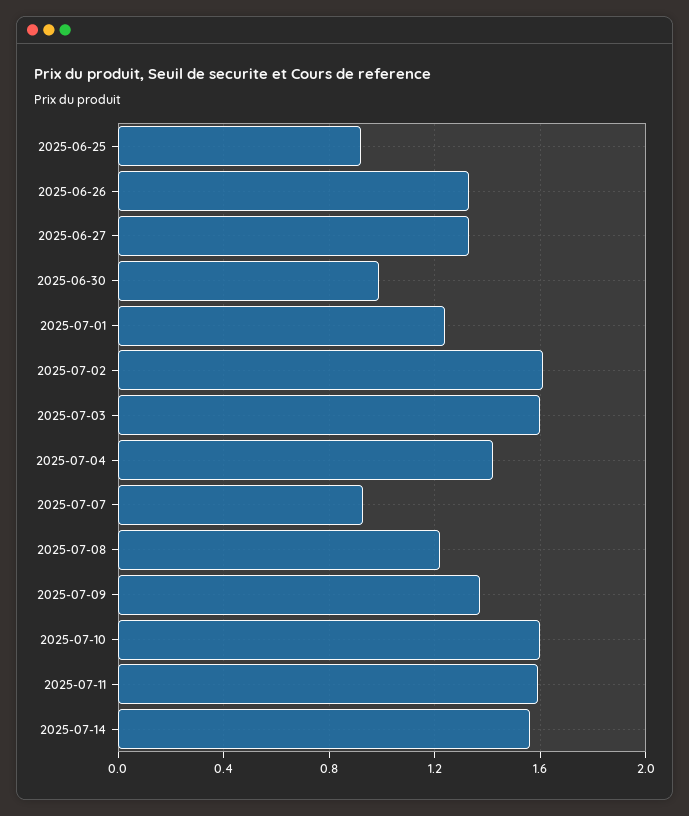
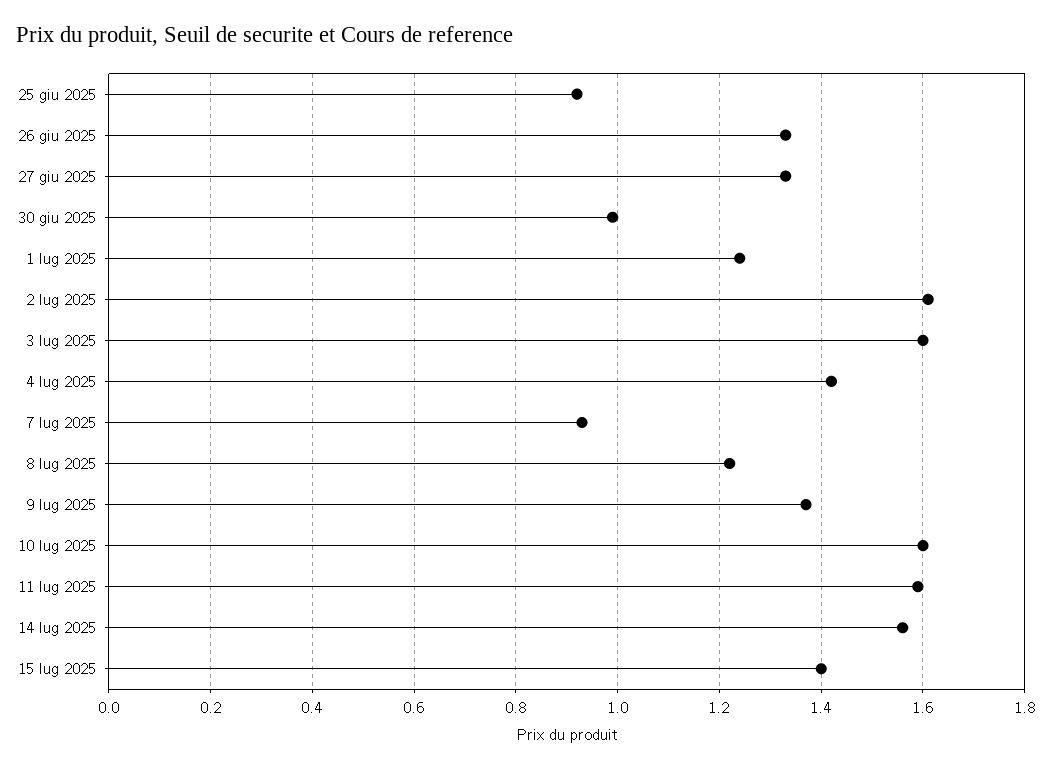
15 lug 2025: none -> 1.4

